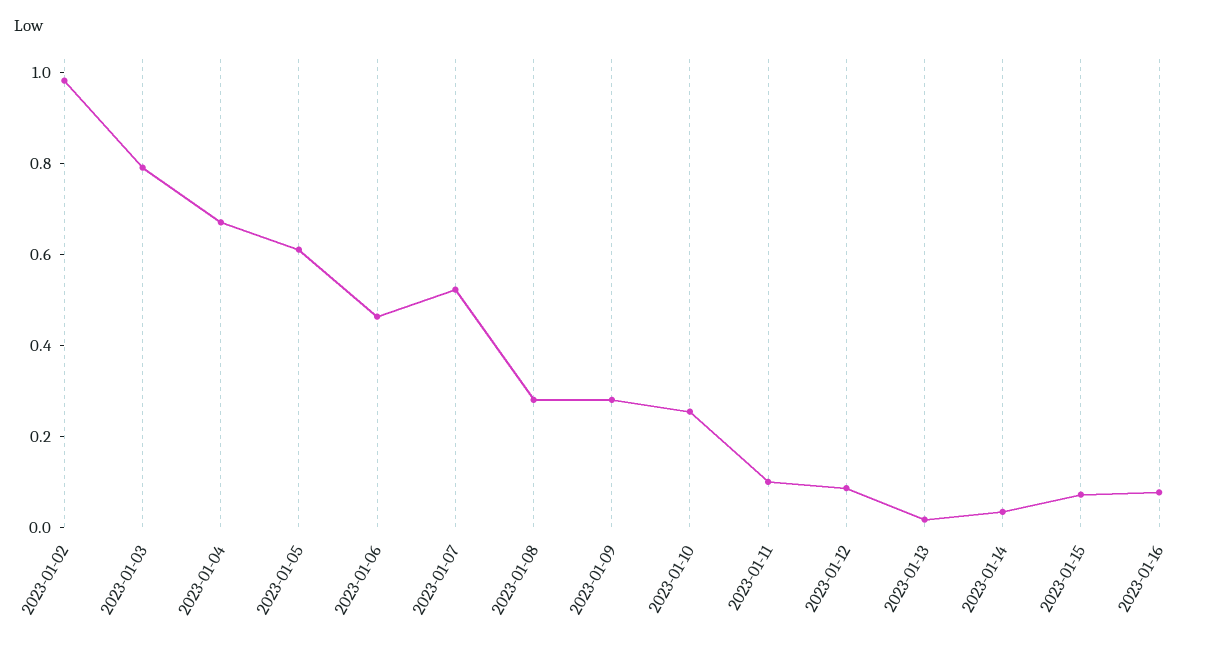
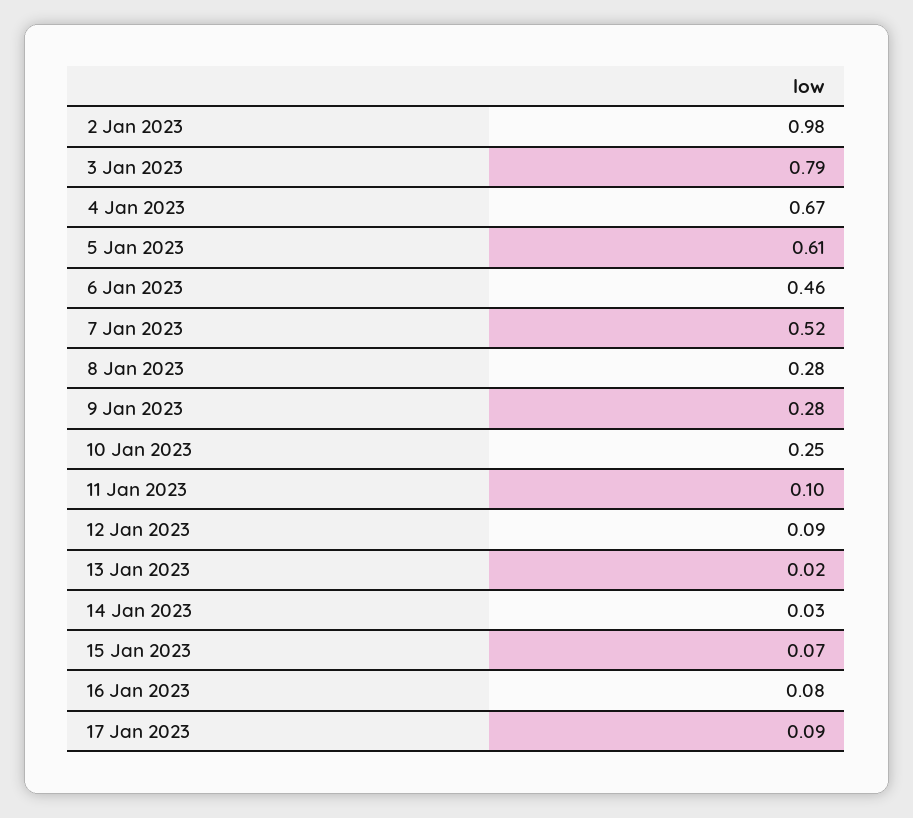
17 Jan 2023: none -> 0.09

